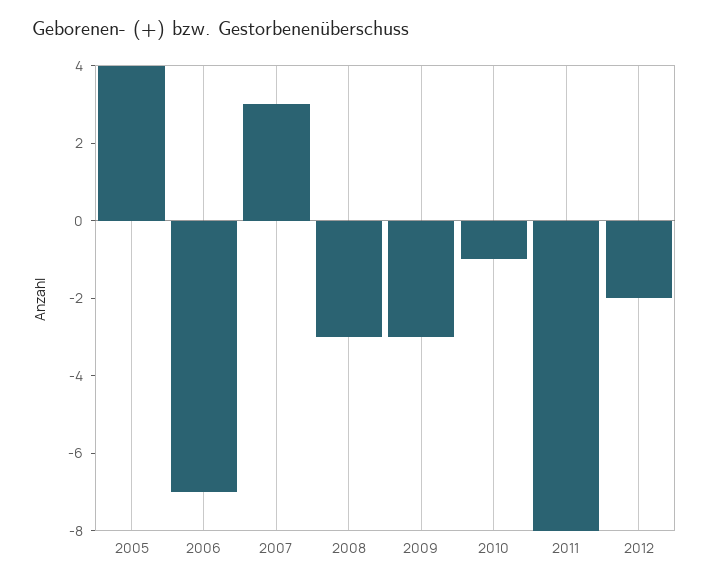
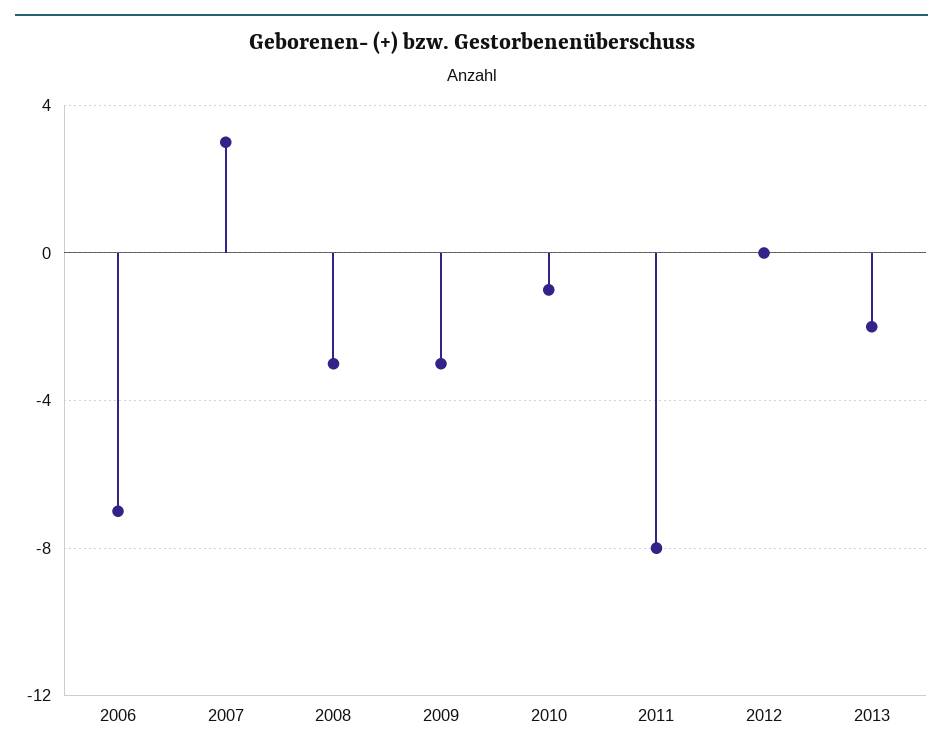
2005: 4 -> none
2012: -2 -> 0
2013: none -> -2

